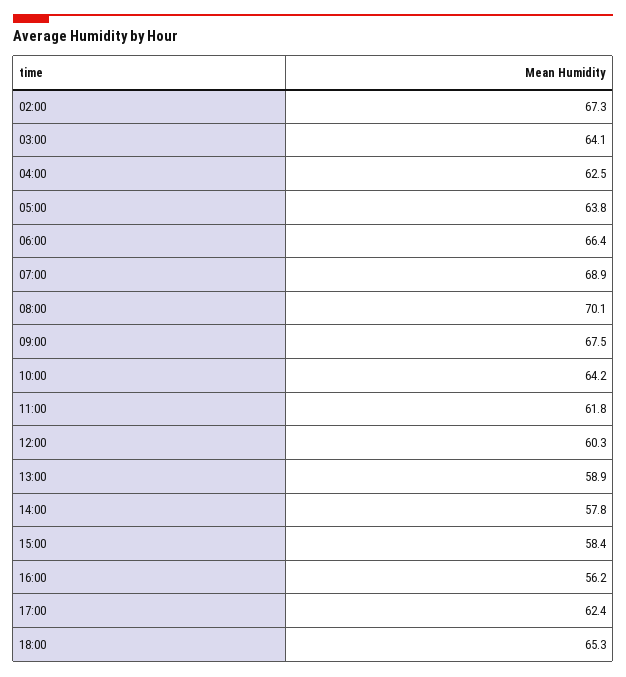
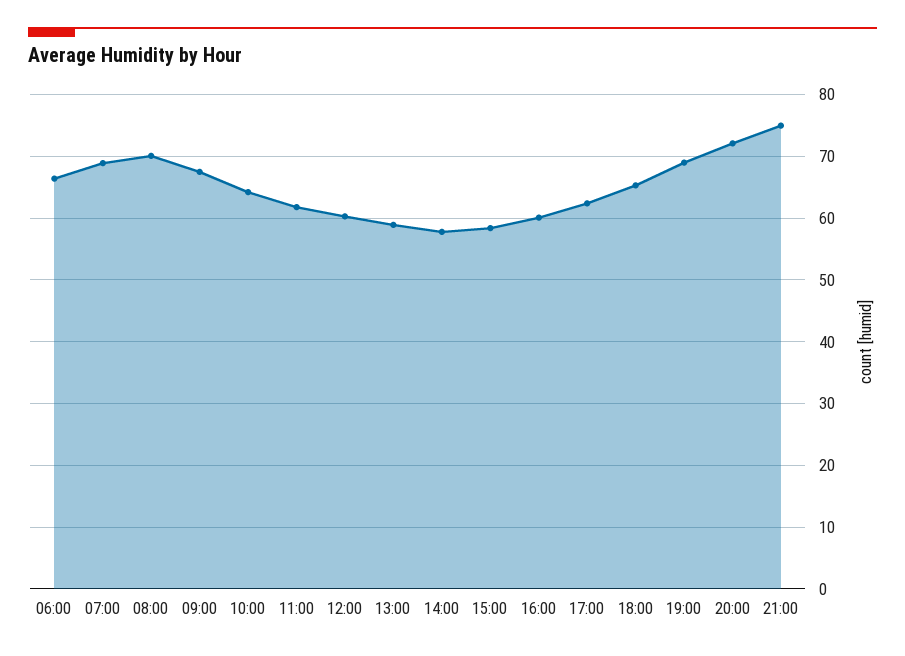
02:00: 67.3 -> none
03:00: 64.1 -> none
04:00: 62.5 -> none
05:00: 63.8 -> none
16:00: 56.2 -> 60
19:00: none -> 69
20:00: none -> 72
21:00: none -> 75

